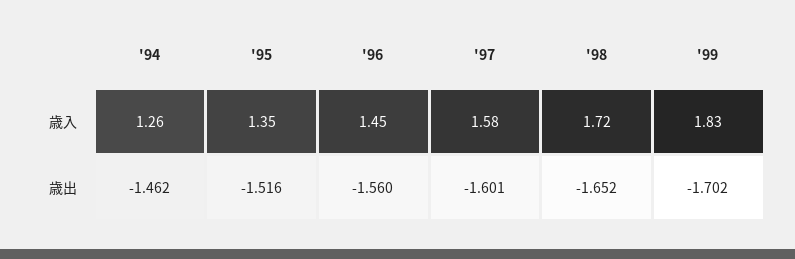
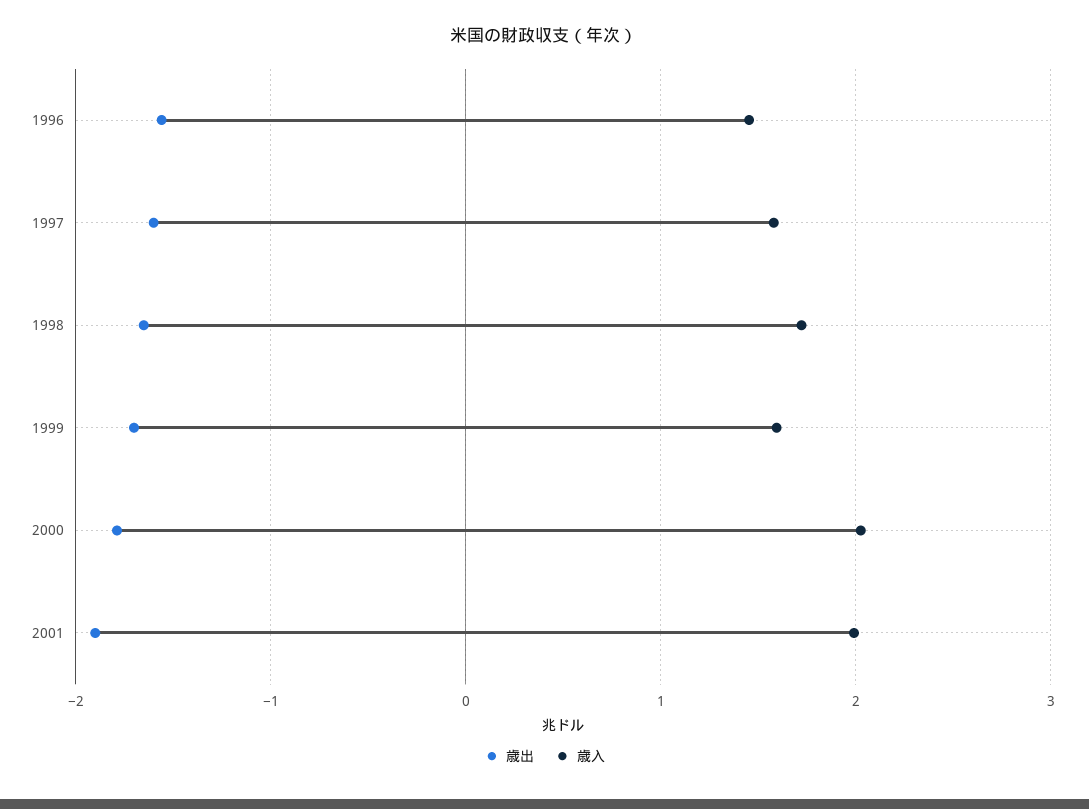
歳入, '94: 1.26 -> none
歳入, '95: 1.35 -> none
歳入, '99: 1.83 -> 1.6
歳出, '94: -1.462 -> none
歳出, '95: -1.516 -> none
歳出, 2000: none -> -1.8
歳入, 2000: none -> 2
歳出, 2001: none -> -1.9
歳入, 2001: none -> 2

